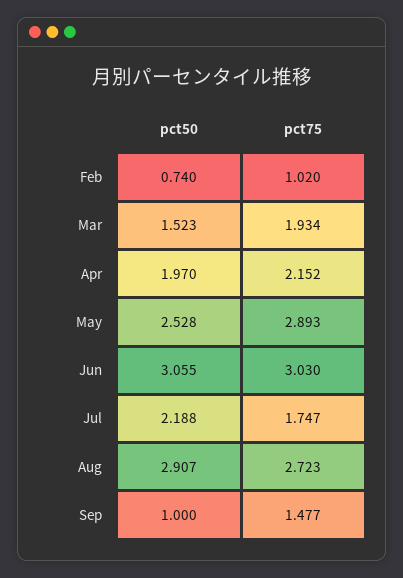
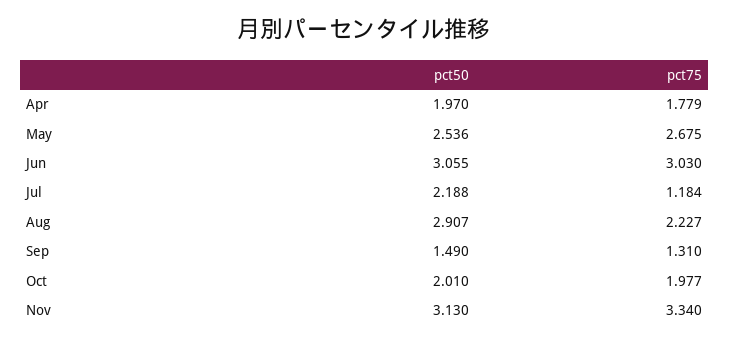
pct50, Feb: 0.74 -> none
pct75, Feb: 1.02 -> none
pct50, Mar: 1.523 -> none
pct75, Mar: 1.934 -> none
pct75, Apr: 2.152 -> 1.779
pct50, May: 2.528 -> 2.536
pct75, May: 2.893 -> 2.675
pct75, Jul: 1.747 -> 1.184
pct75, Aug: 2.723 -> 2.227
pct50, Sep: 1 -> 1.49
pct75, Sep: 1.477 -> 1.31
pct50, Oct: none -> 2.01
pct75, Oct: none -> 1.977
pct50, Nov: none -> 3.13
pct75, Nov: none -> 3.34

